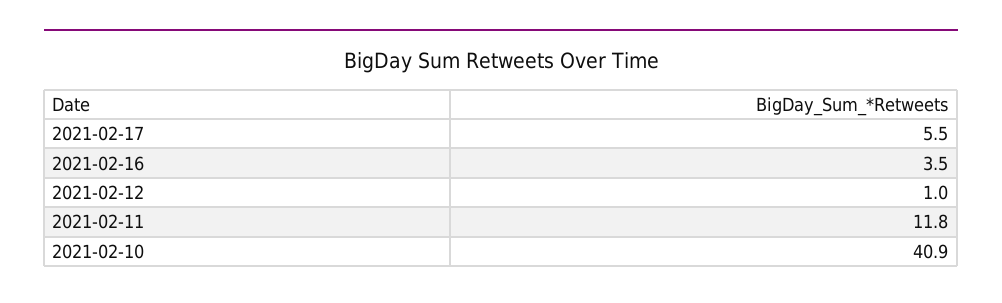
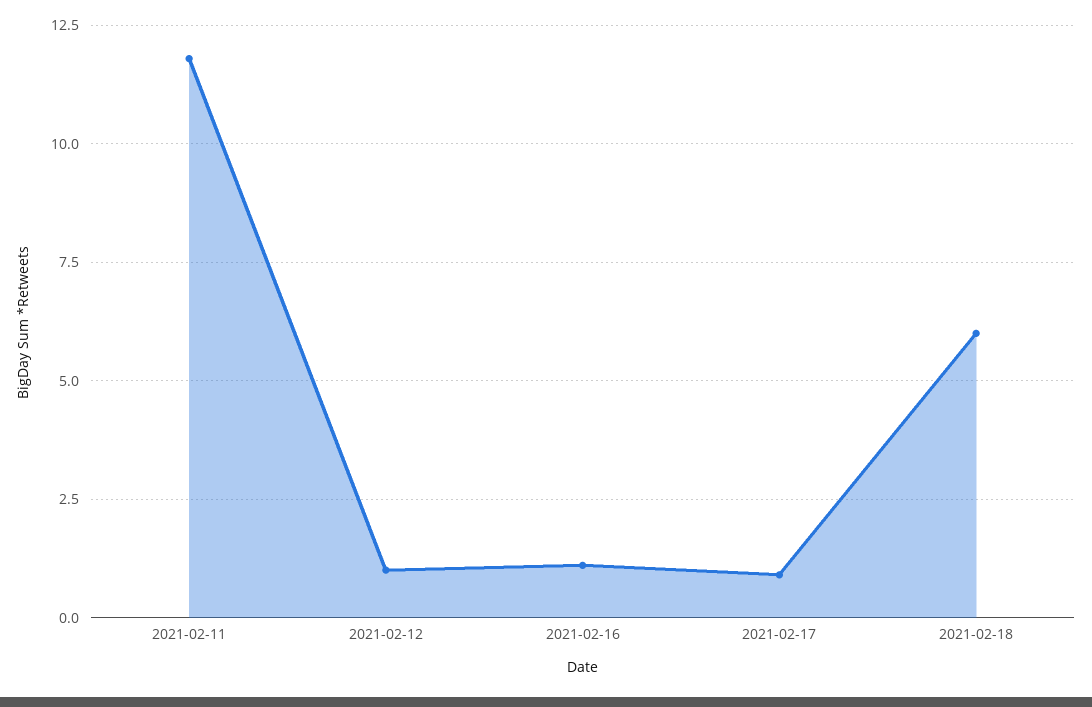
2021-02-17: 5.5 -> 1
2021-02-16: 3.5 -> 1
2021-02-10: 40.9 -> none
2021-02-18: none -> 6

